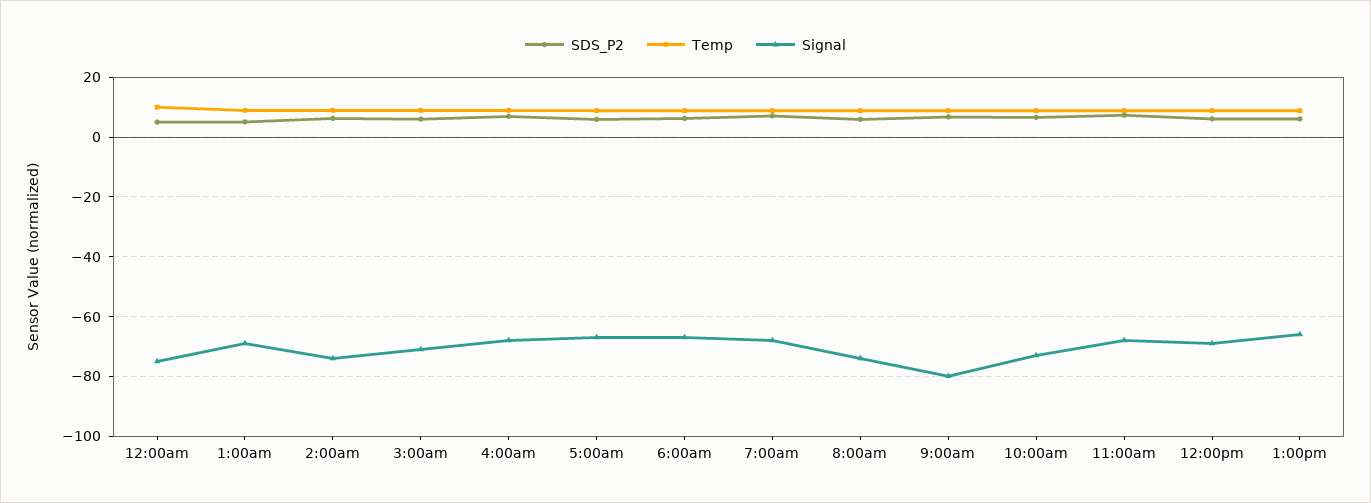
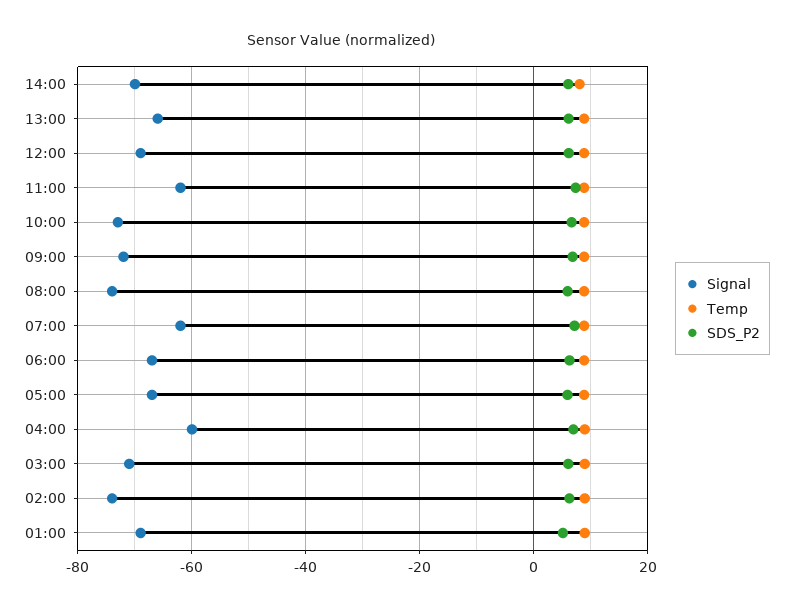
SDS_P2, 12:00am: 5 -> none
Temp, 12:00am: 10 -> none
Signal, 12:00am: -75 -> none
Signal, 4:00am: -67.5 -> -60
Signal, 7:00am: -67.5 -> -62
Signal, 9:00am: -80 -> -72
Signal, 11:00am: -67.5 -> -62
Signal, 14:00: none -> -70
Temp, 14:00: none -> 8
SDS_P2, 14:00: none -> 6

